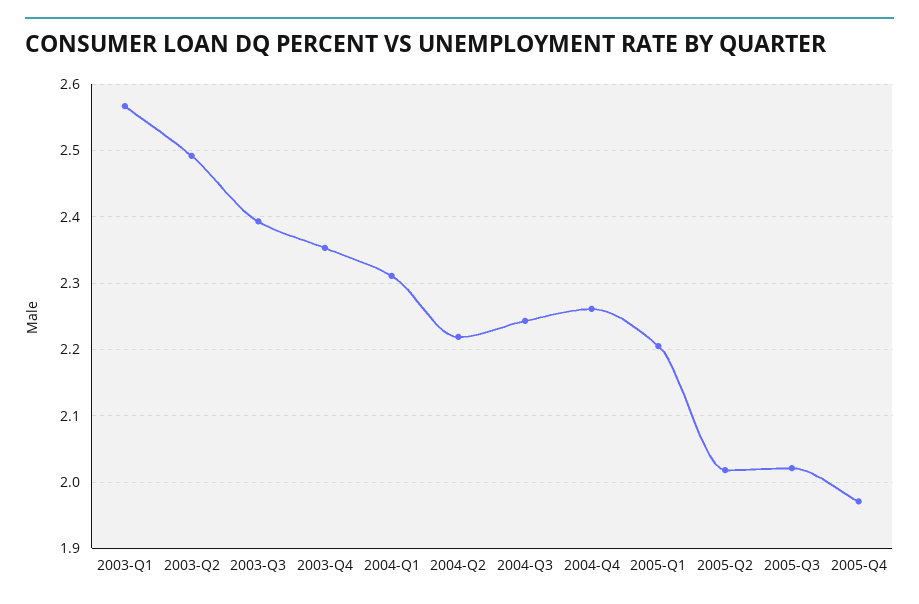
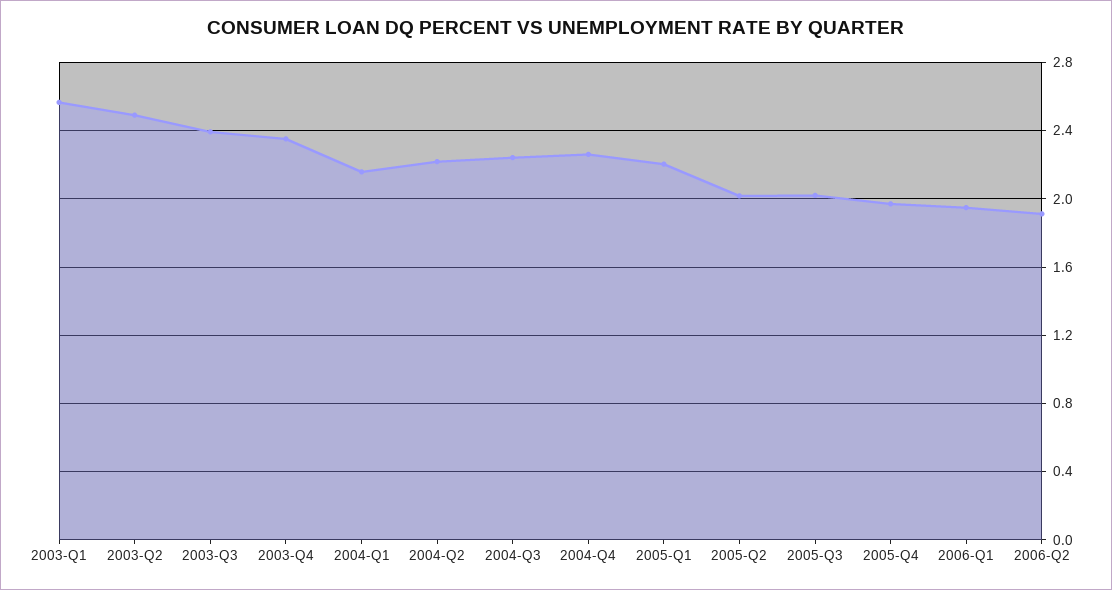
2004-Q1: 2.31 -> 2.15
2006-Q1: none -> 1.95
2006-Q2: none -> 1.9

